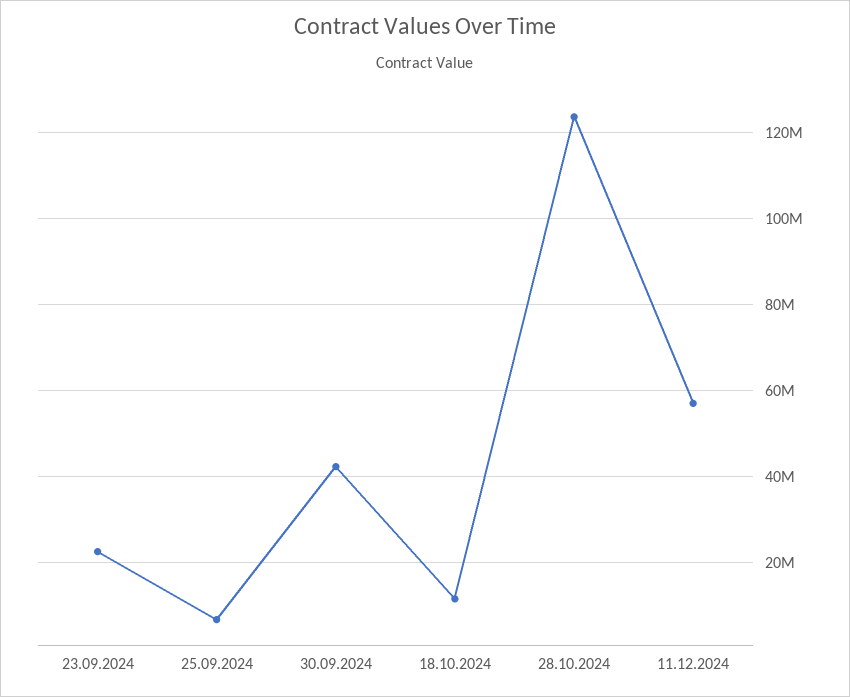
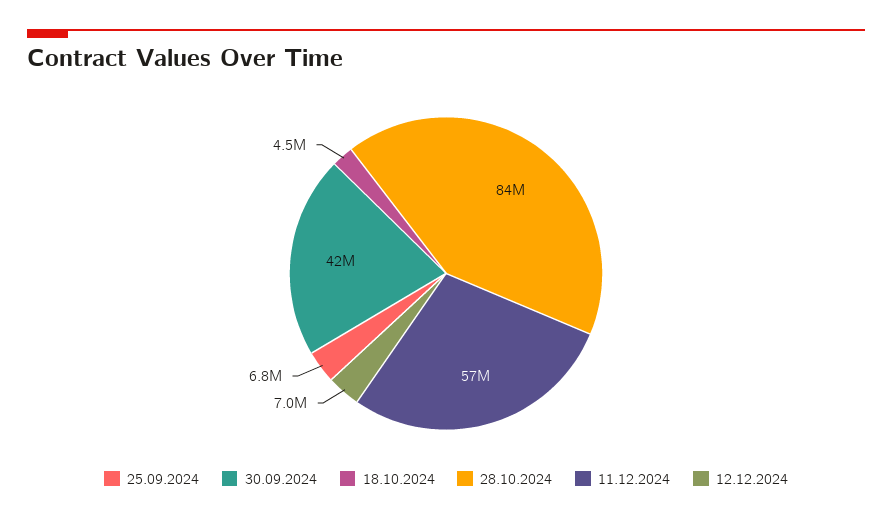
23.09.2024: 22000000 -> none
18.10.2024: 12000000 -> 4500000
28.10.2024: 124000000 -> 84000000
12.12.2024: none -> 7000000

